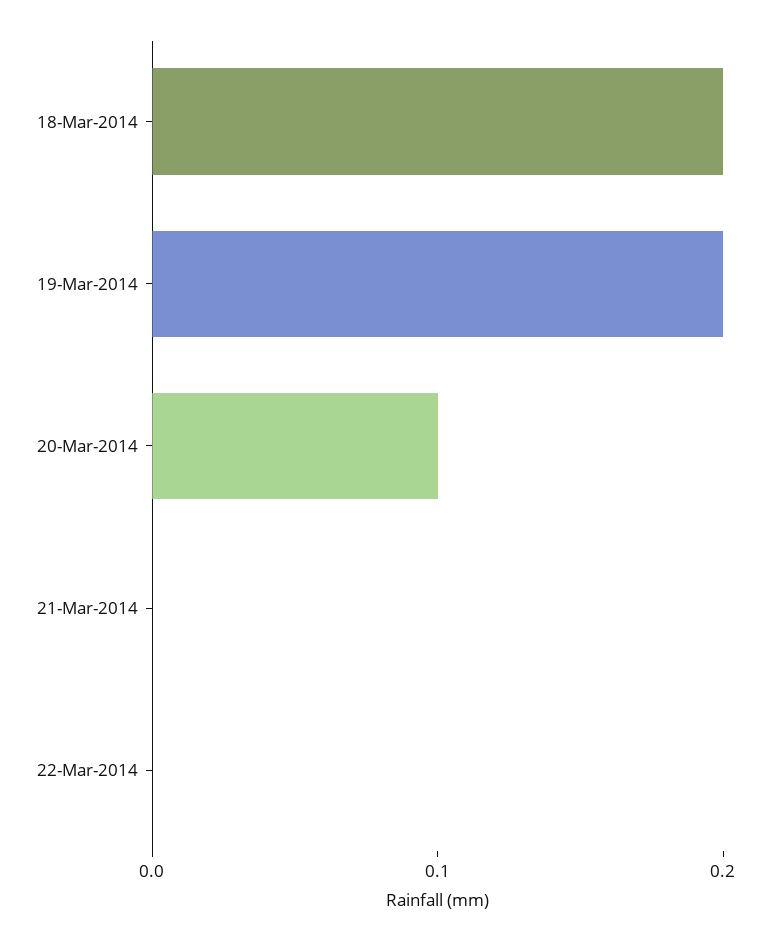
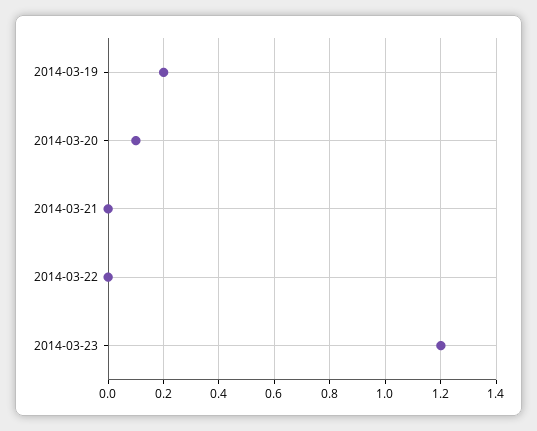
18-Mar-2014: 0.2 -> none
2014-03-23: none -> 1.2

